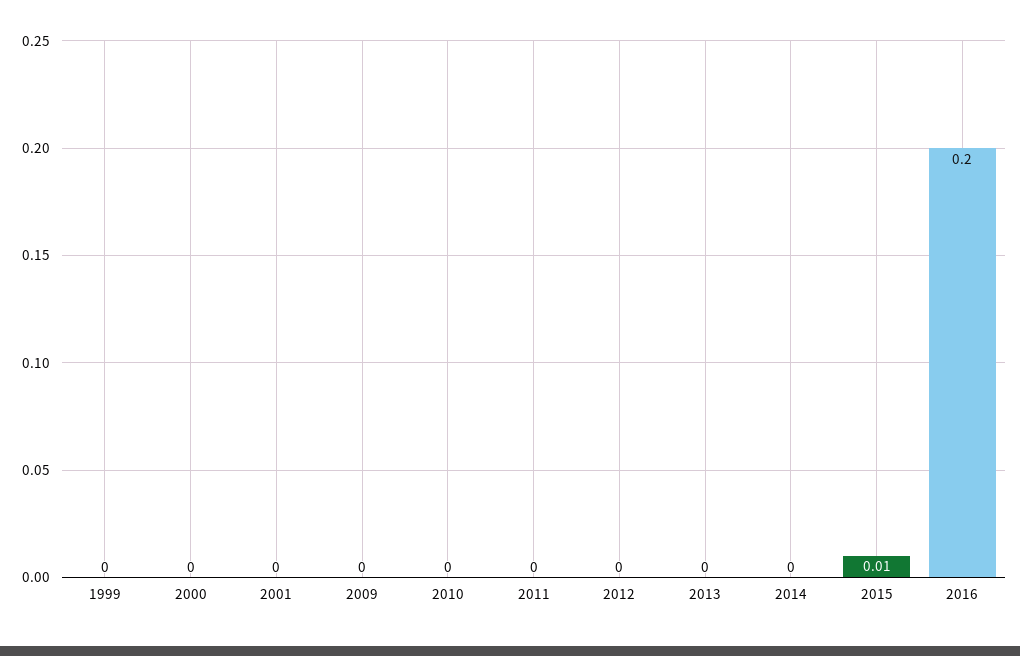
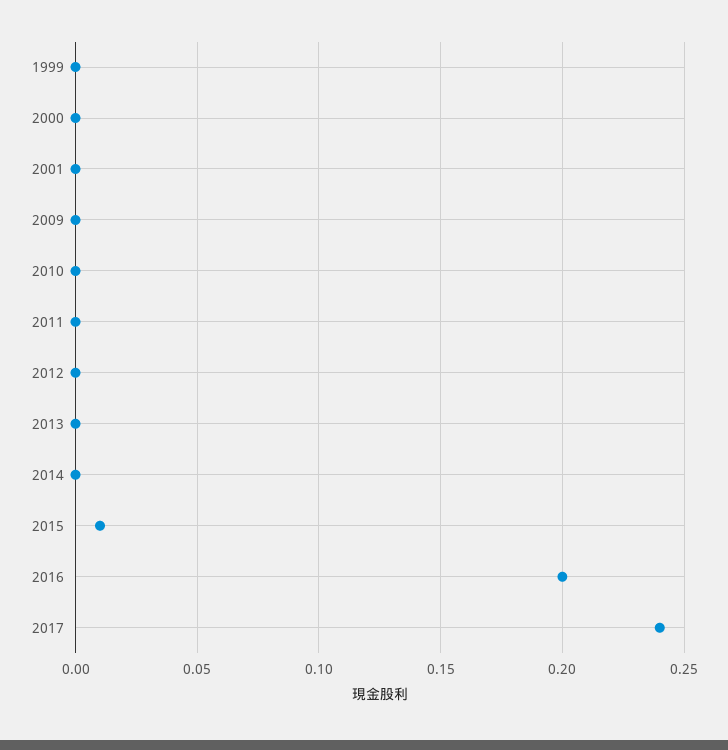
2017: none -> 0.24

